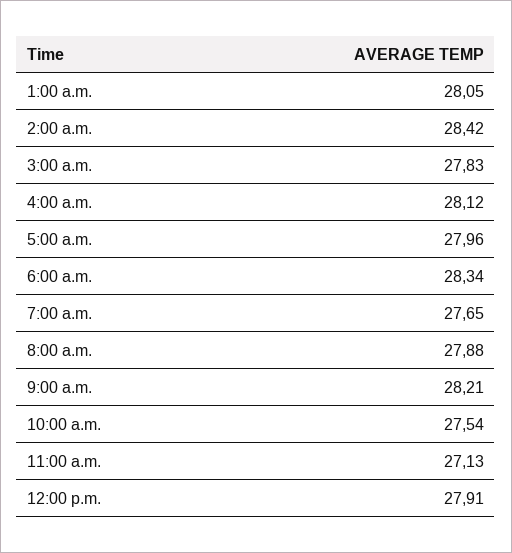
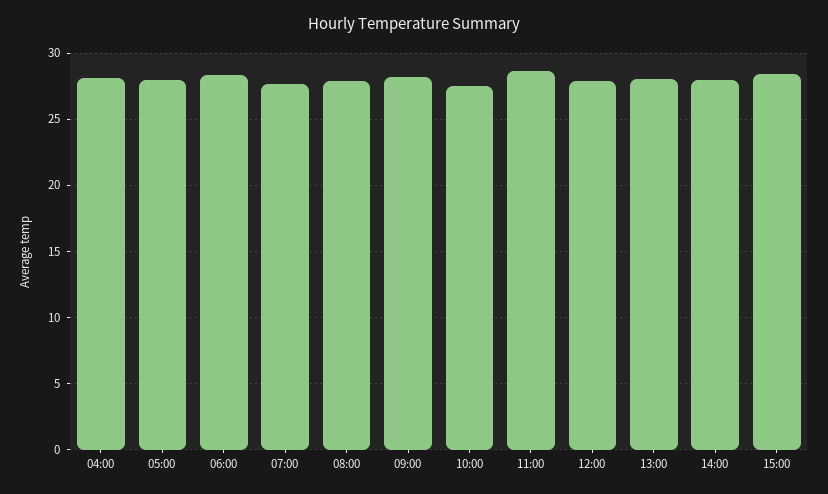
1:00 a.m.: 28.05 -> none
2:00 a.m.: 28.42 -> none
3:00 a.m.: 27.83 -> none
11:00 a.m.: 27.13 -> 28.5
13:00: none -> 28
14:00: none -> 28
15:00: none -> 28.5

